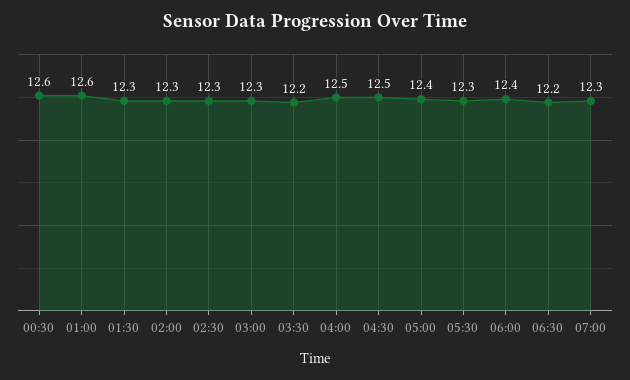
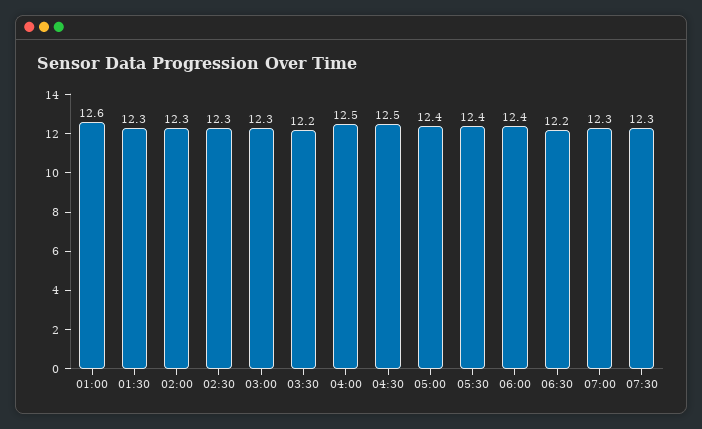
00:30: 12.6 -> none
05:30: 12.3 -> 12.4
07:30: none -> 12.3

